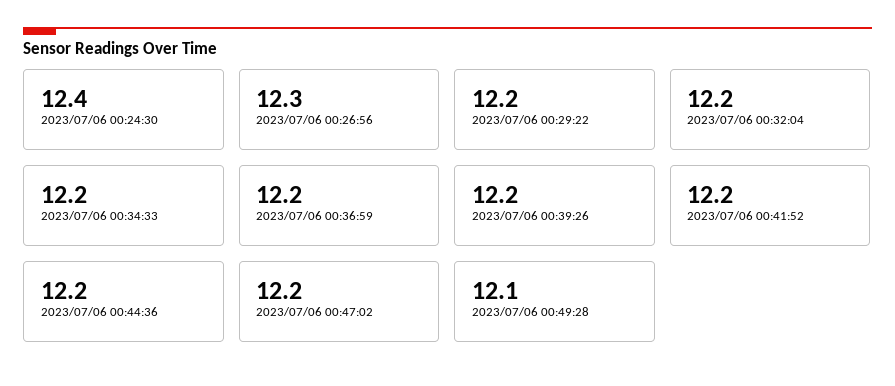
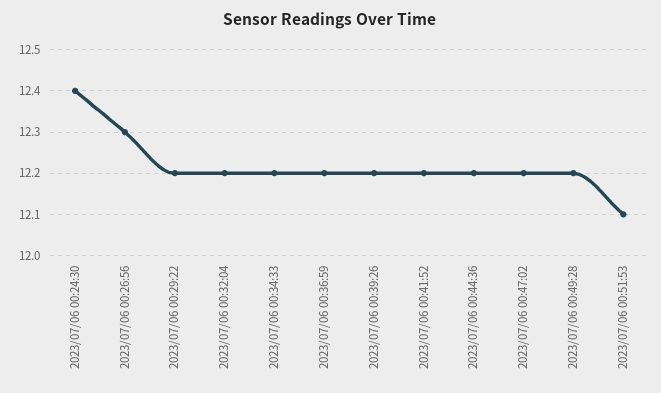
2023/07/06 00:49:28: 12.1 -> 12.2
2023/07/06 00:51:53: none -> 12.1

